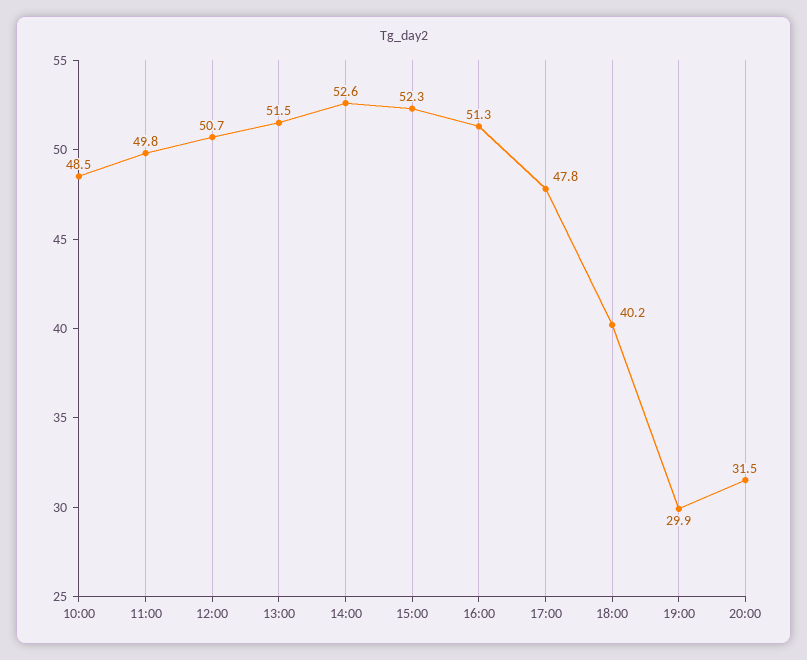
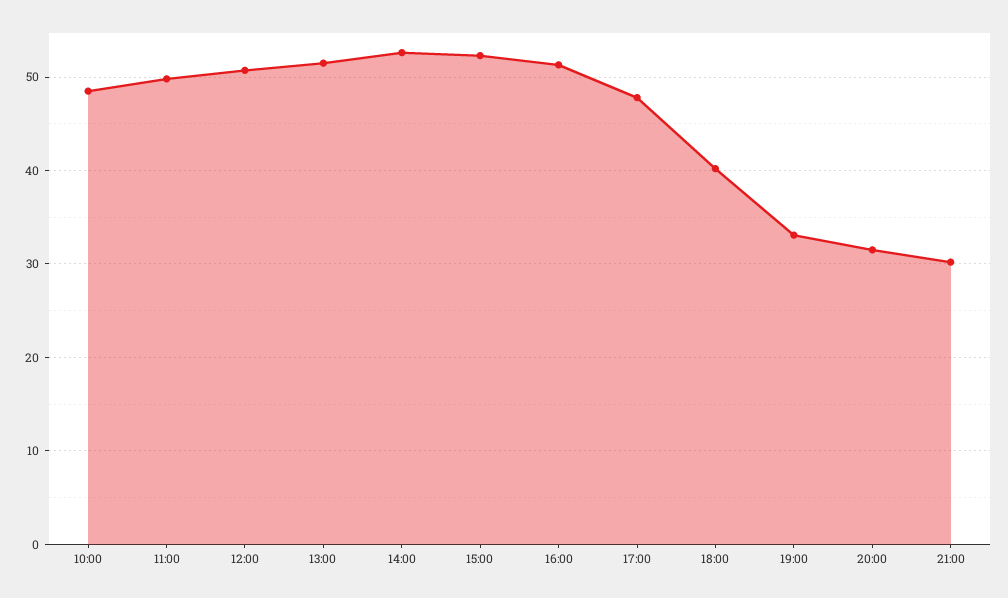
19:00: 29.9 -> 33
21:00: none -> 30

